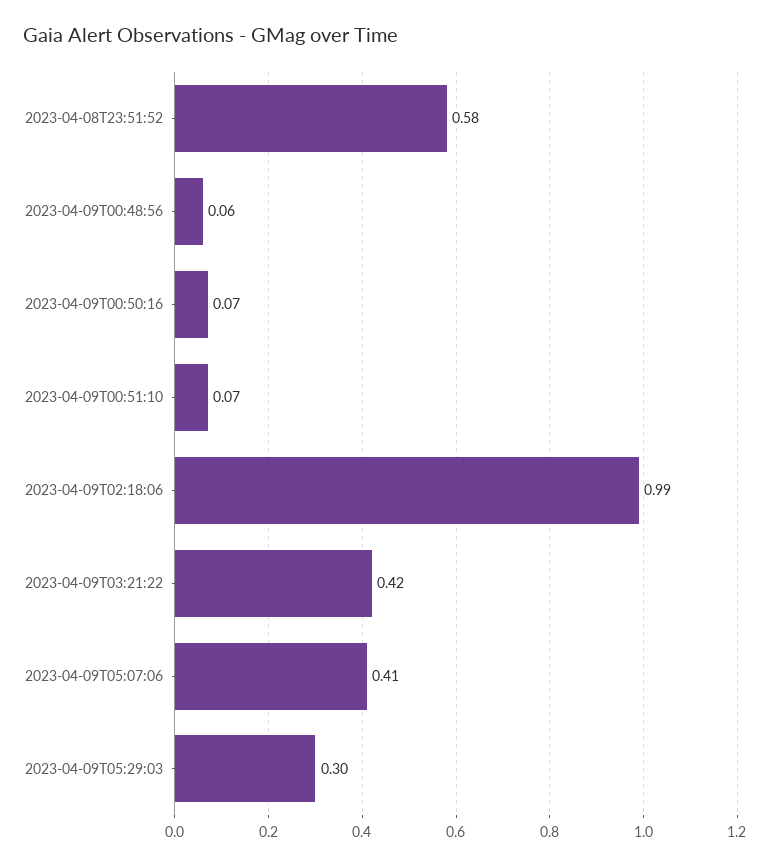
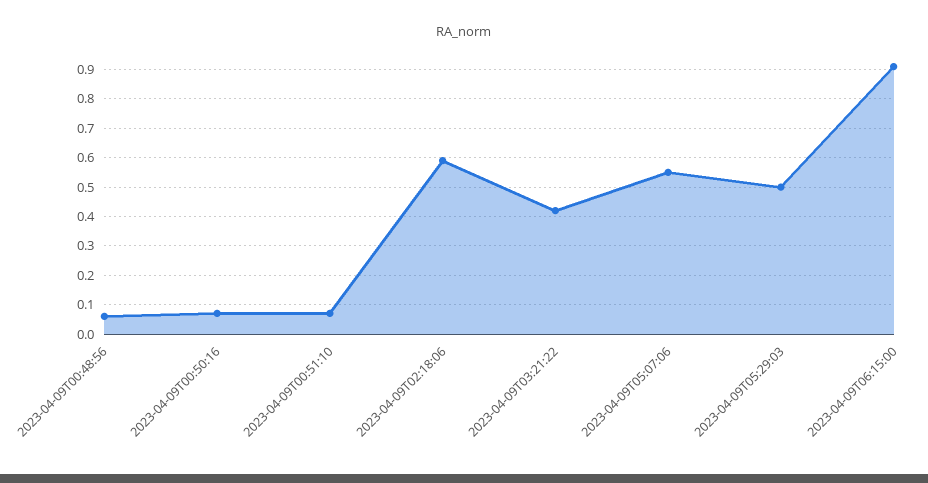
2023-04-08T23:51:52: 0.58 -> none
2023-04-09T02:18:06: 0.99 -> 0.6
2023-04-09T05:07:06: 0.41 -> 0.55
2023-04-09T05:29:03: 0.3 -> 0.5
2023-04-09T06:15:00: none -> 0.9

